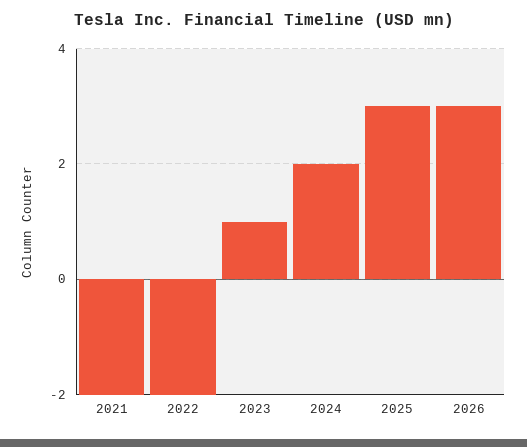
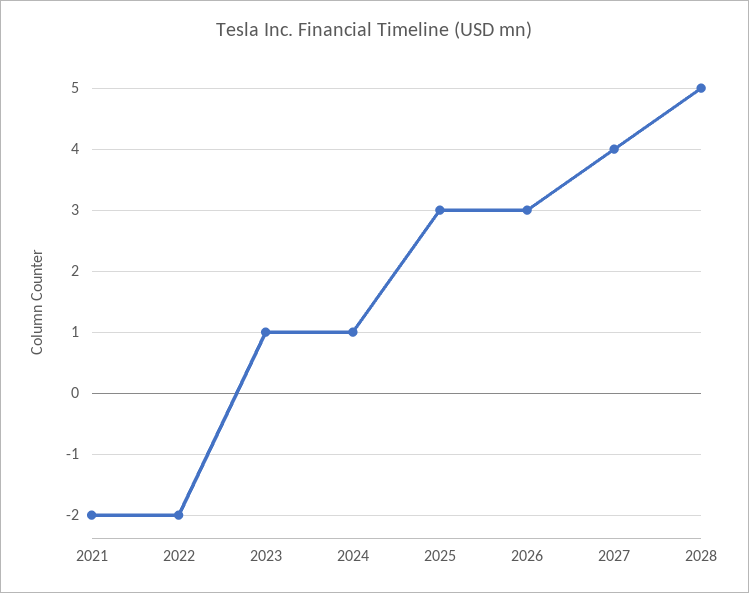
2024: 2 -> 1
2027: none -> 4
2028: none -> 5

